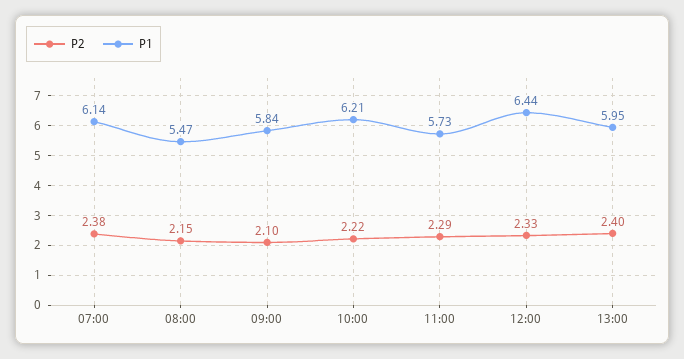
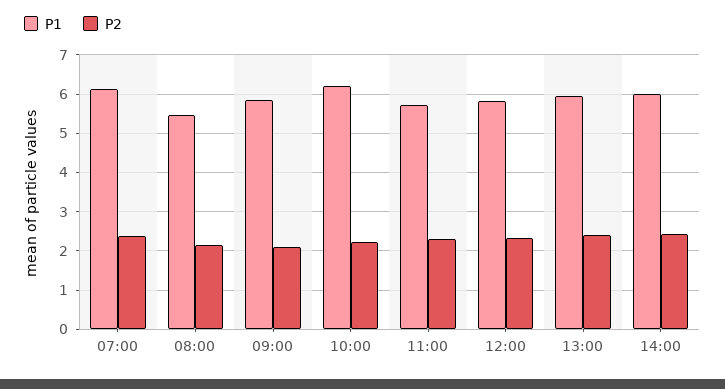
P1, 12:00: 6.44 -> 5.8
P1, 14:00: none -> 6
P2, 14:00: none -> 2.4

